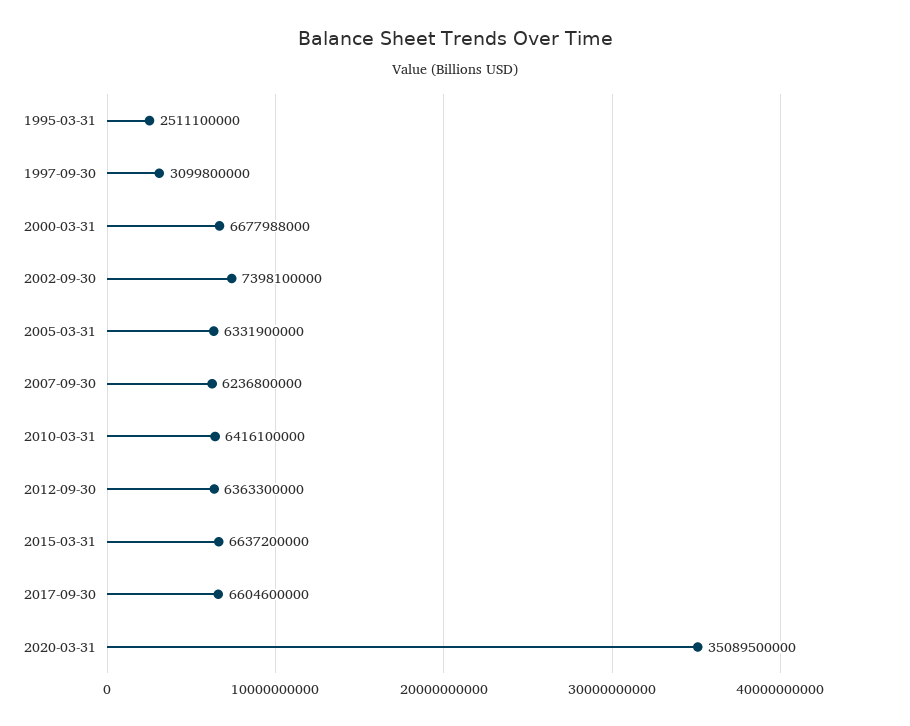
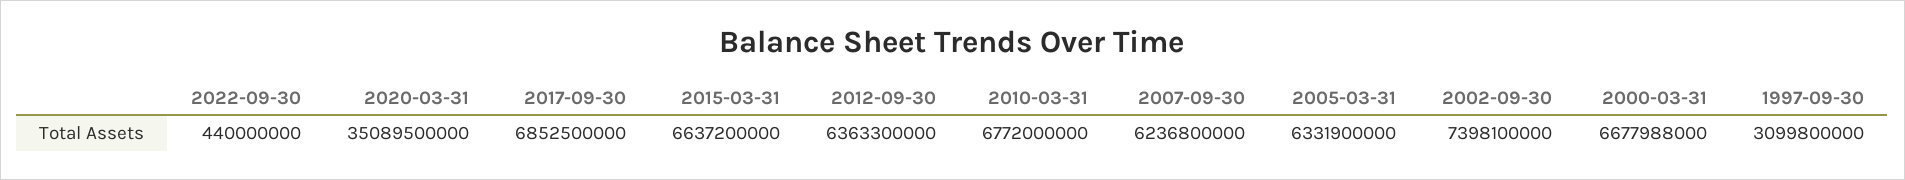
1995-03-31: 2511100000 -> none
2010-03-31: 6416100000 -> 6772000000
2017-09-30: 6604600000 -> 6852500000
2022-09-30: none -> 440000000

